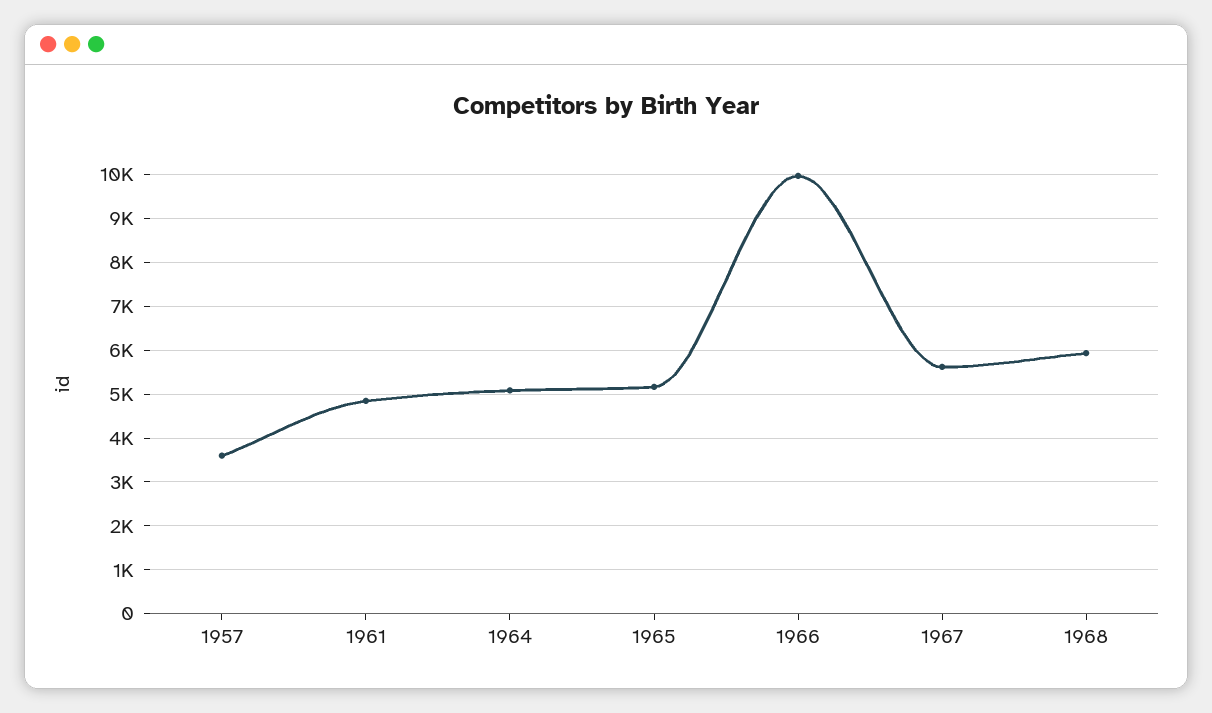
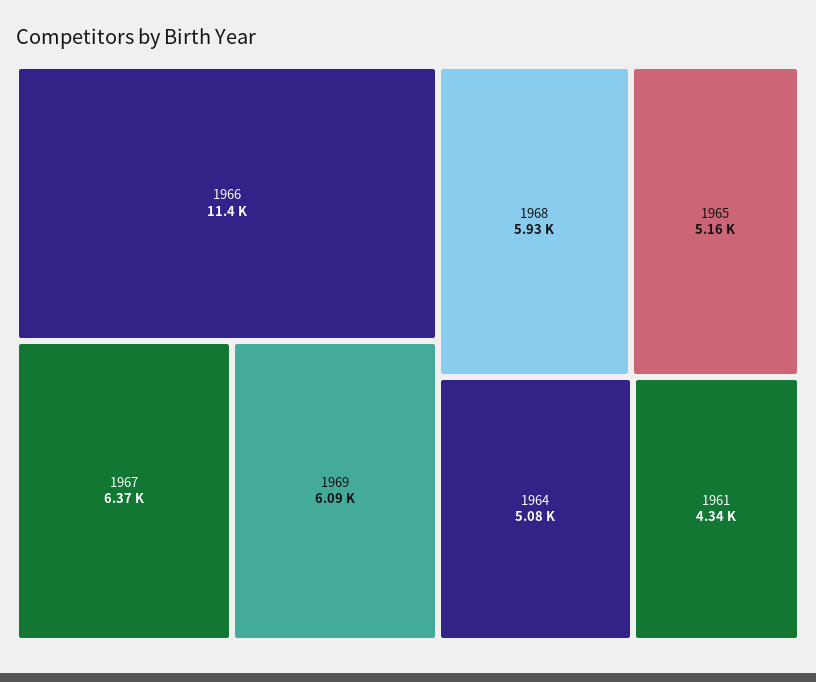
1957: 3600 -> none
1961: 4800 -> 4340
1966: 10000 -> 11400
1967: 5600 -> 6370
1969: none -> 6090

